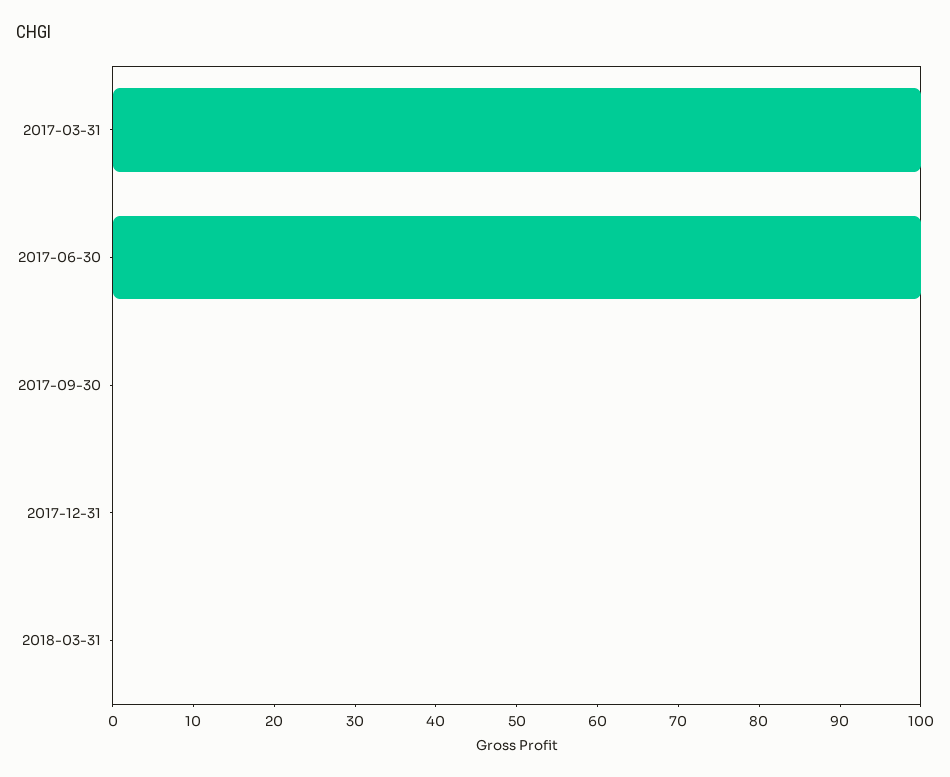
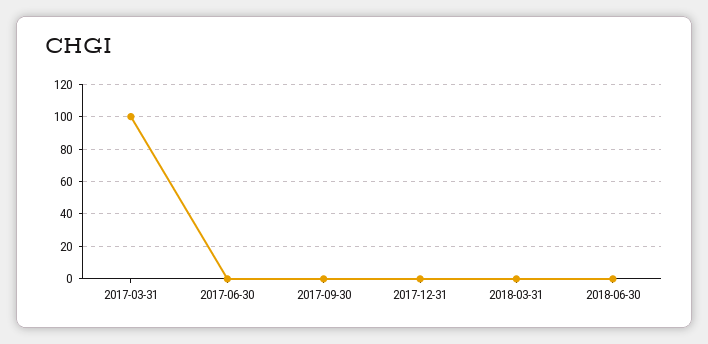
2017-06-30: 100 -> 0
2018-06-30: none -> 0

